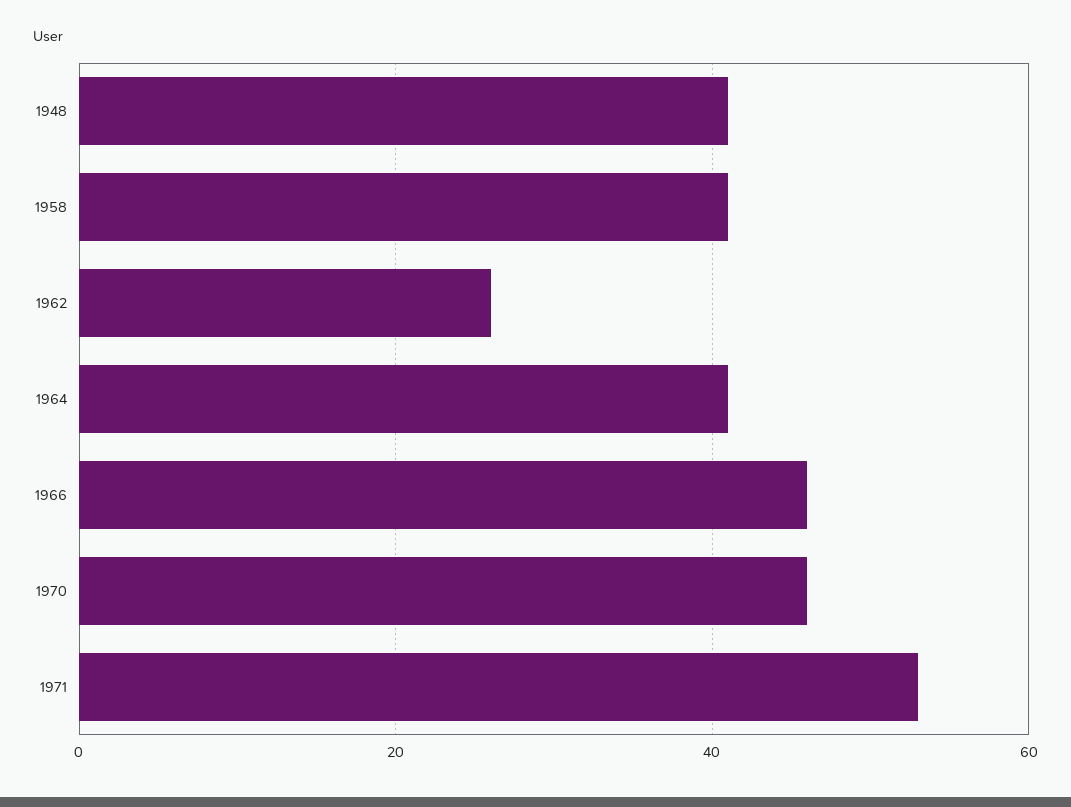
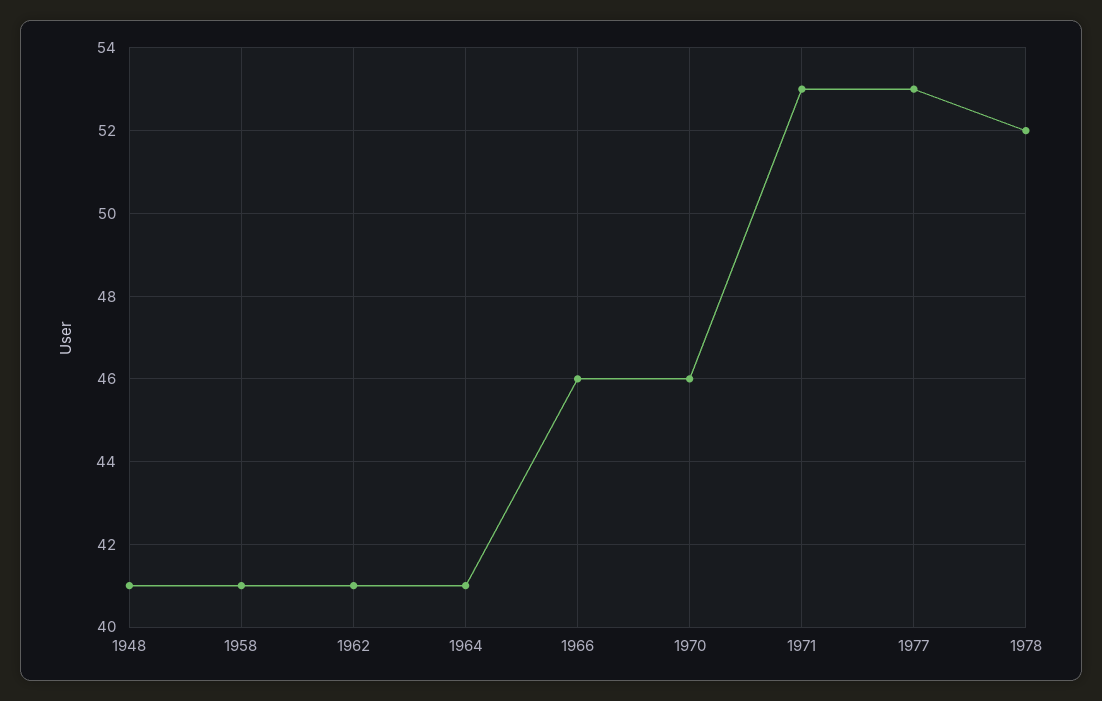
1962: 25 -> 41
1977: none -> 53
1978: none -> 52

